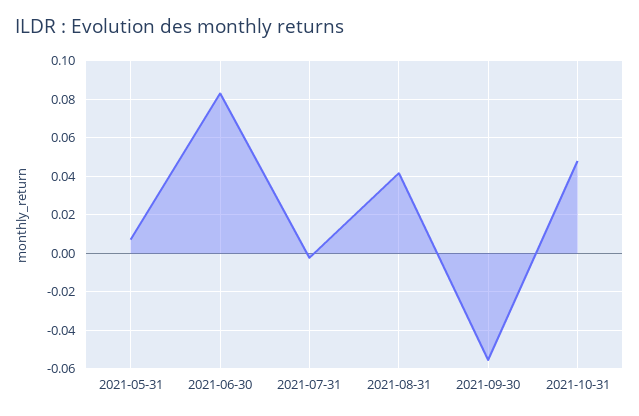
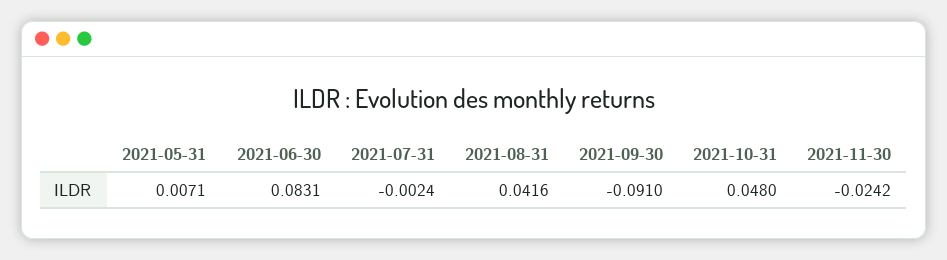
2021-09-30: -0.055 -> -0.091
2021-11-30: none -> -0.0242

